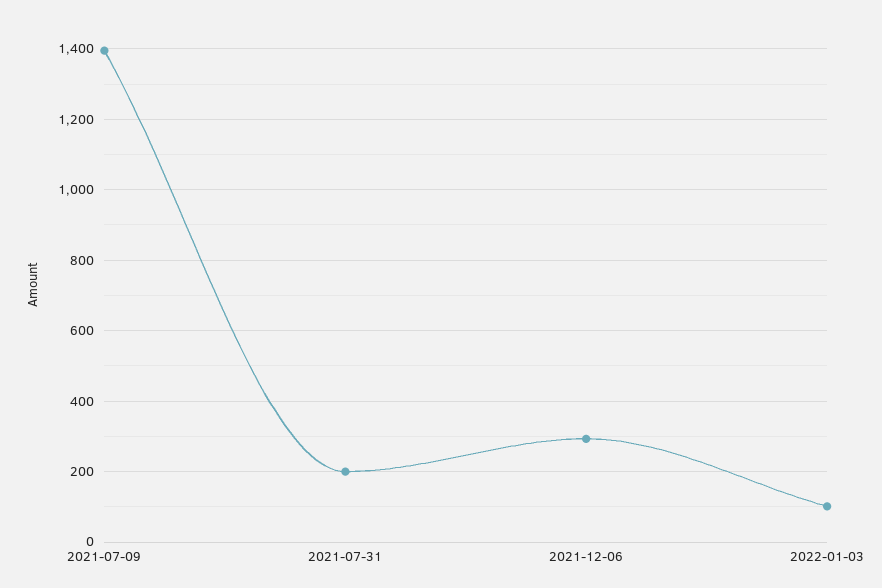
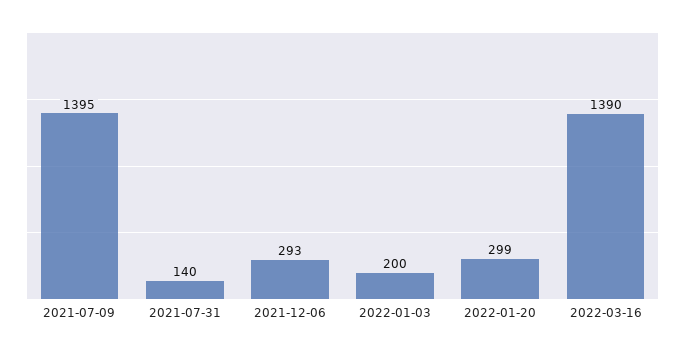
2021-07-31: 200 -> 140
2022-01-03: 100 -> 200
2022-01-20: none -> 299
2022-03-16: none -> 1390

